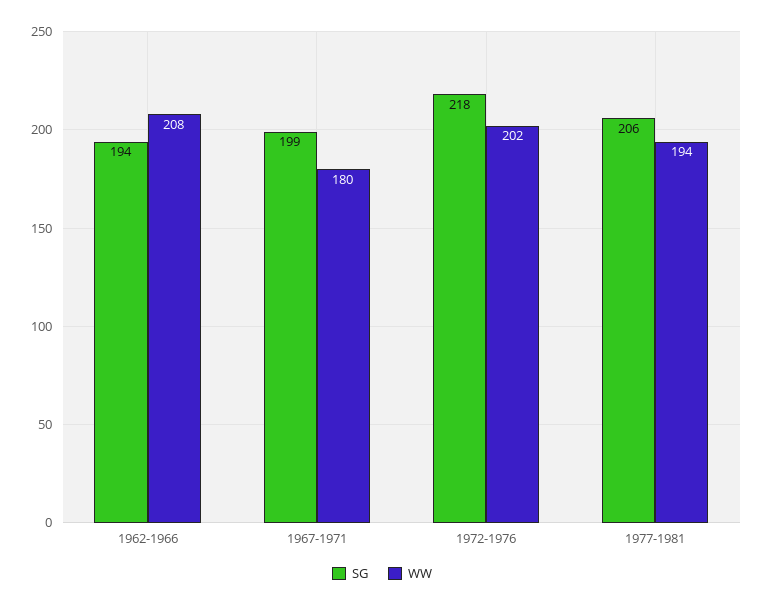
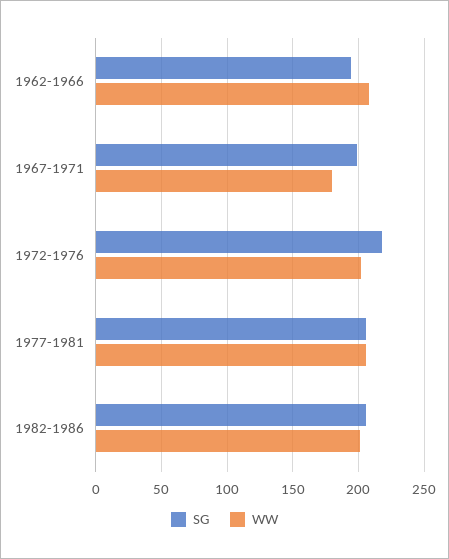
WW, 1977-1981: 194 -> 205
SG, 1982-1986: none -> 205
WW, 1982-1986: none -> 200

